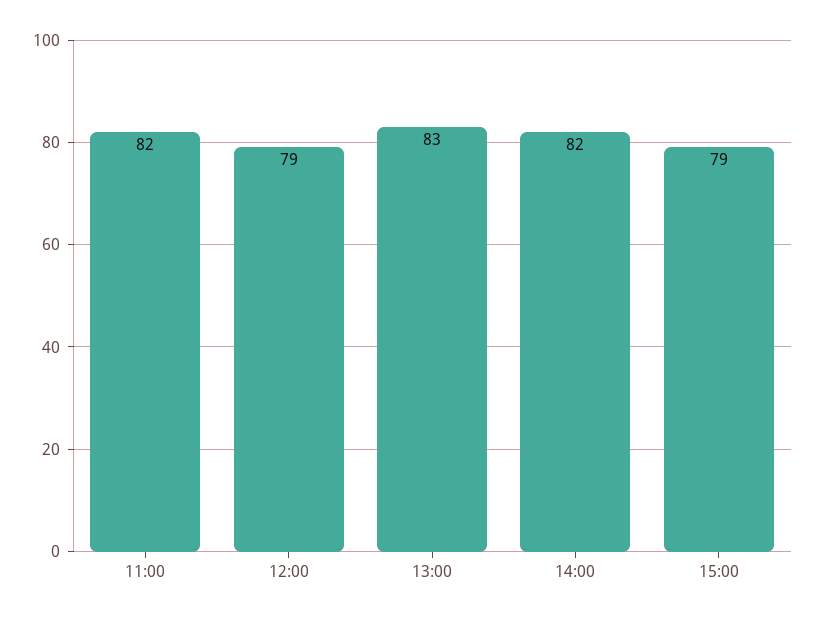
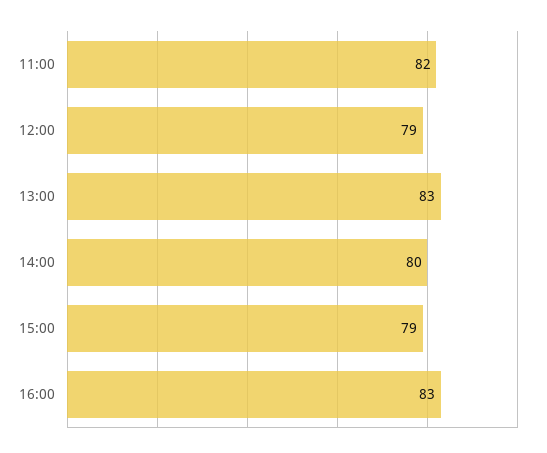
14:00: 82 -> 80
16:00: none -> 83

